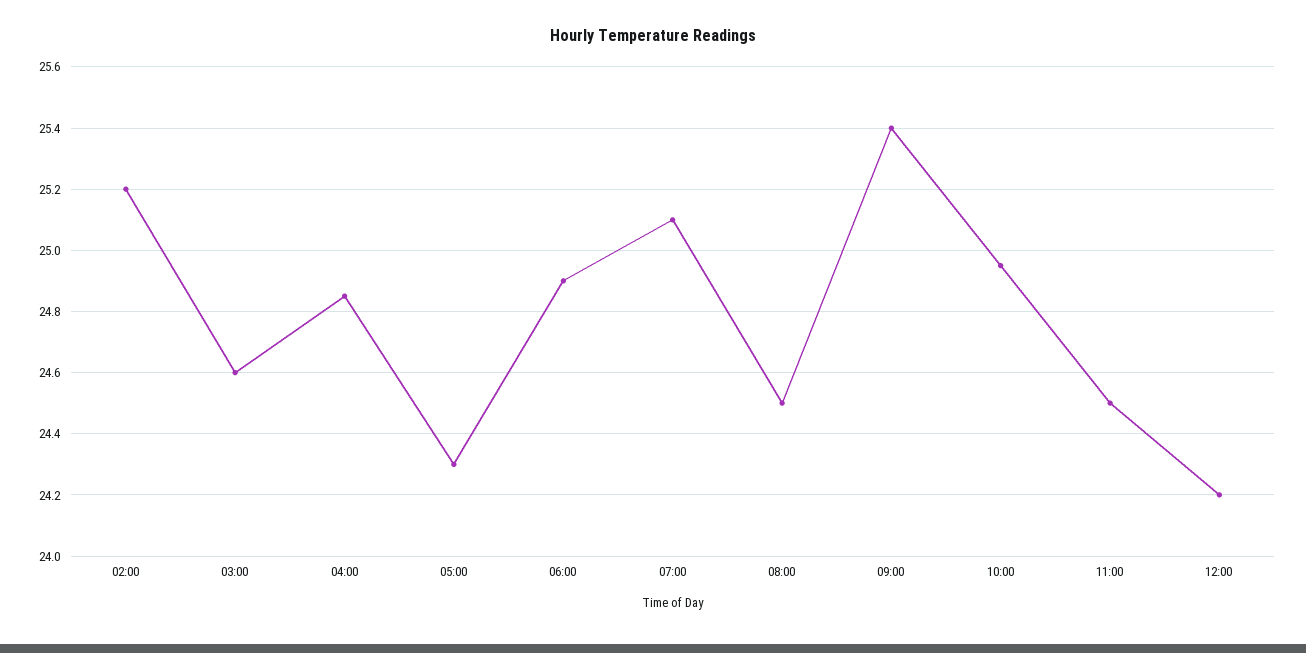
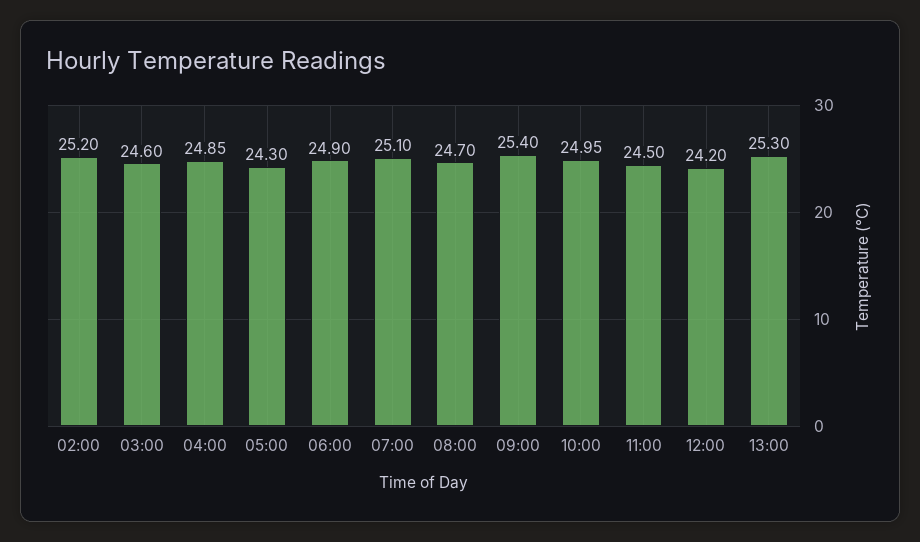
08:00: 24.5 -> 24.7
13:00: none -> 25.3

